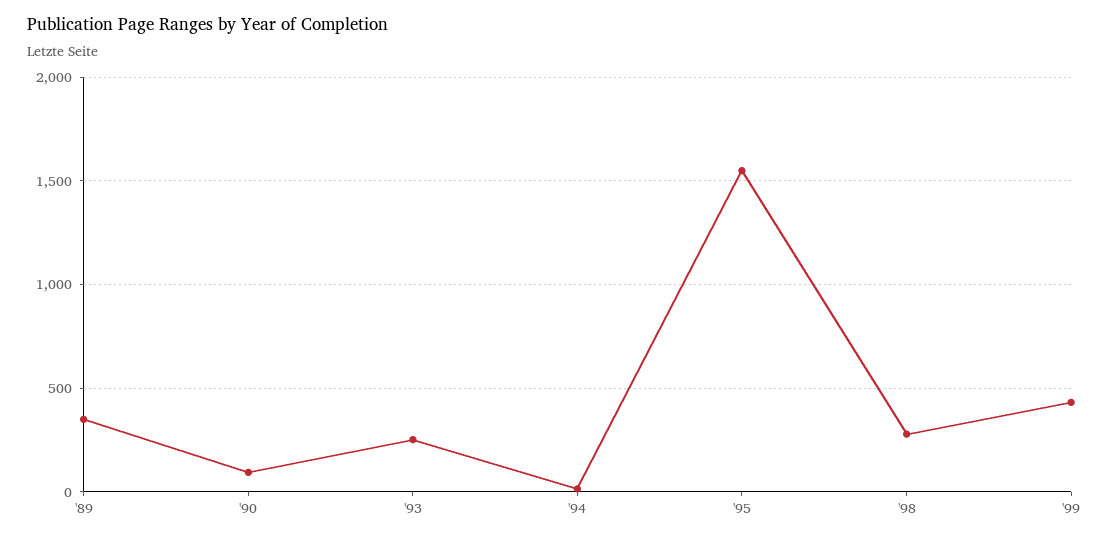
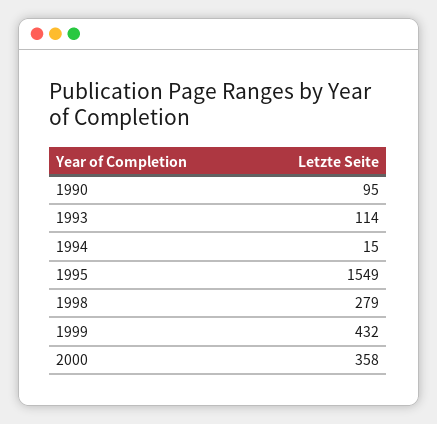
'89: 350 -> none
'93: 250 -> 114
2000: none -> 358

